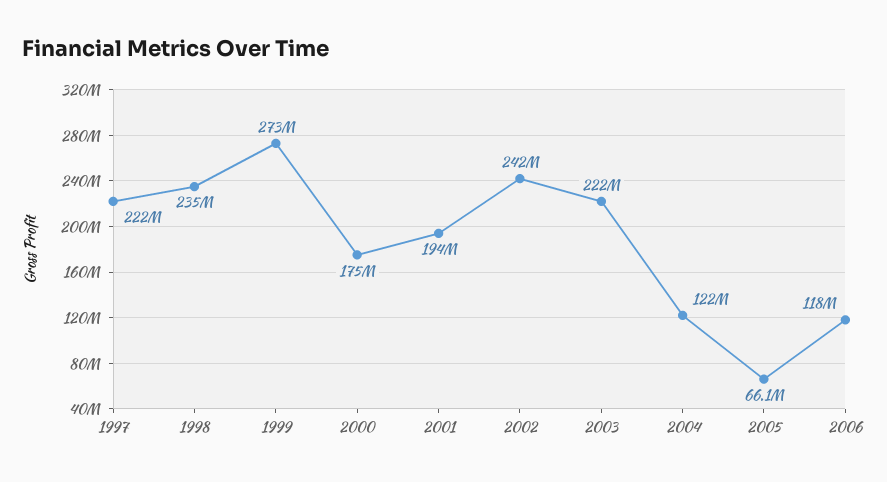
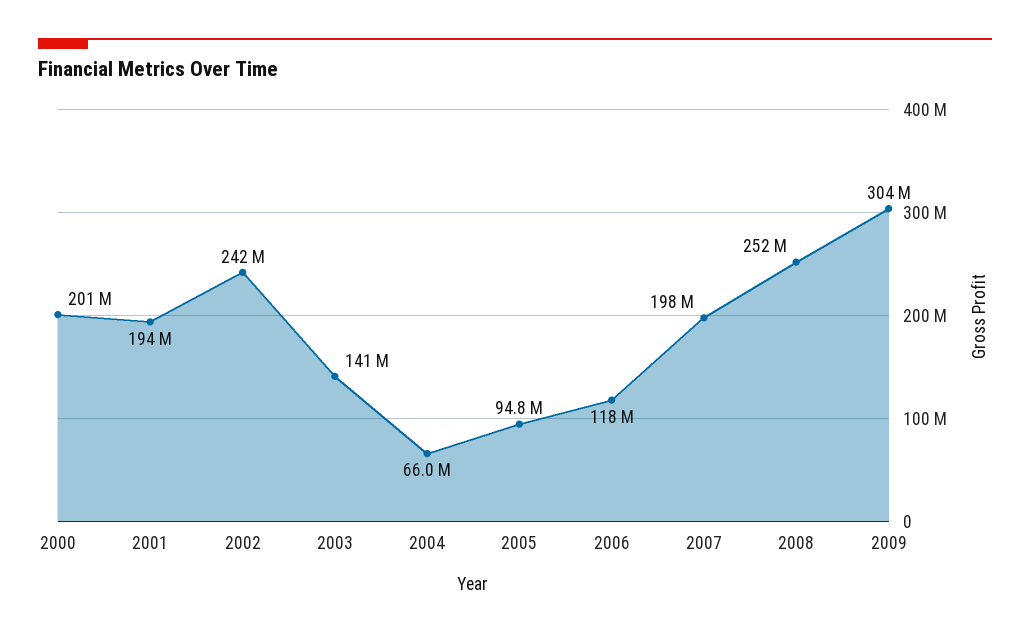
1997: 222000000 -> none
1998: 235000000 -> none
1999: 273000000 -> none
2000: 175000000 -> 201000000
2003: 222000000 -> 141000000
2004: 122000000 -> 66000000
2005: 66100000 -> 94800000
2007: none -> 198000000
2008: none -> 252000000
2009: none -> 304000000

